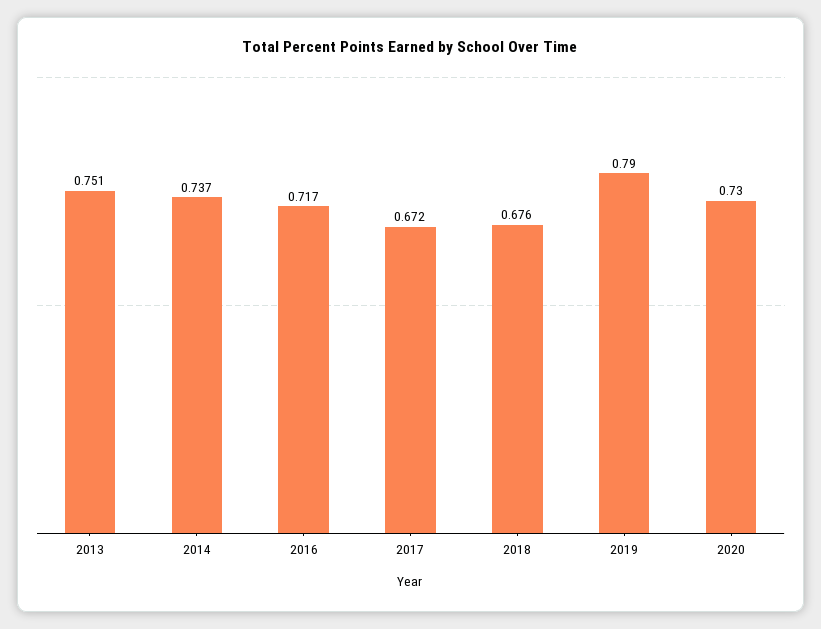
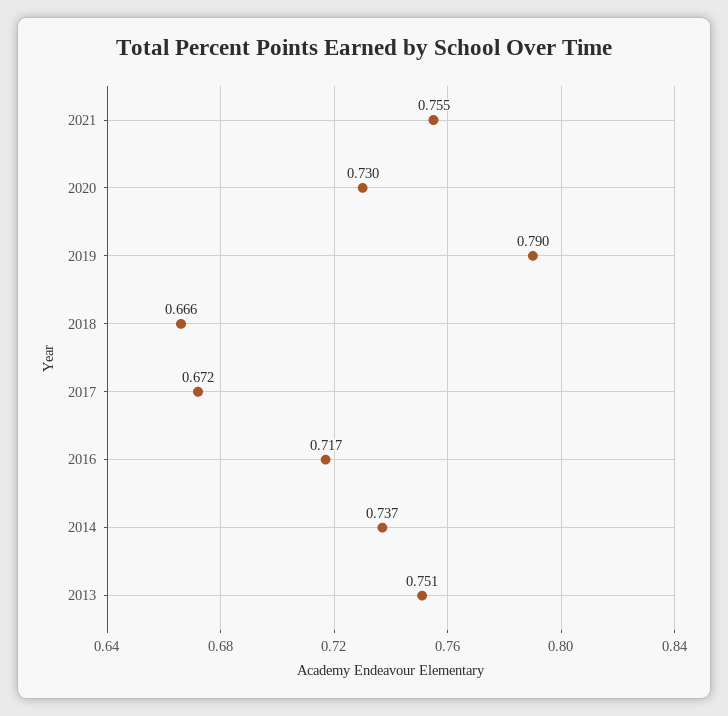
2018: 0.676 -> 0.666
2021: none -> 0.755

